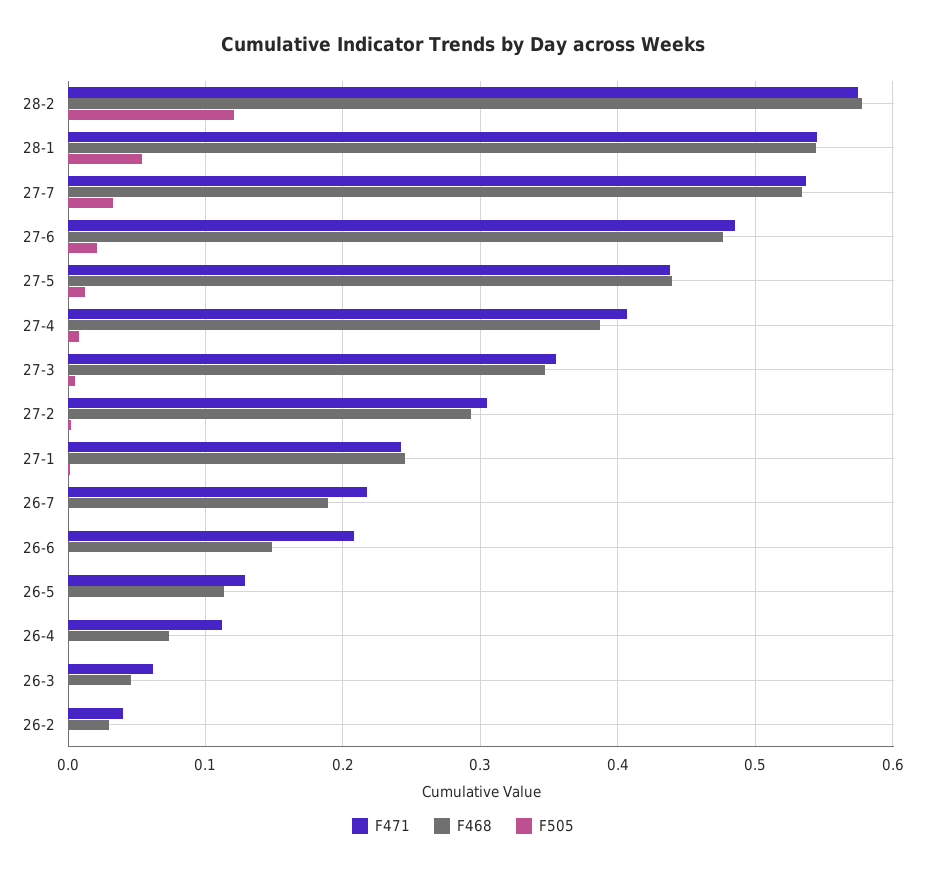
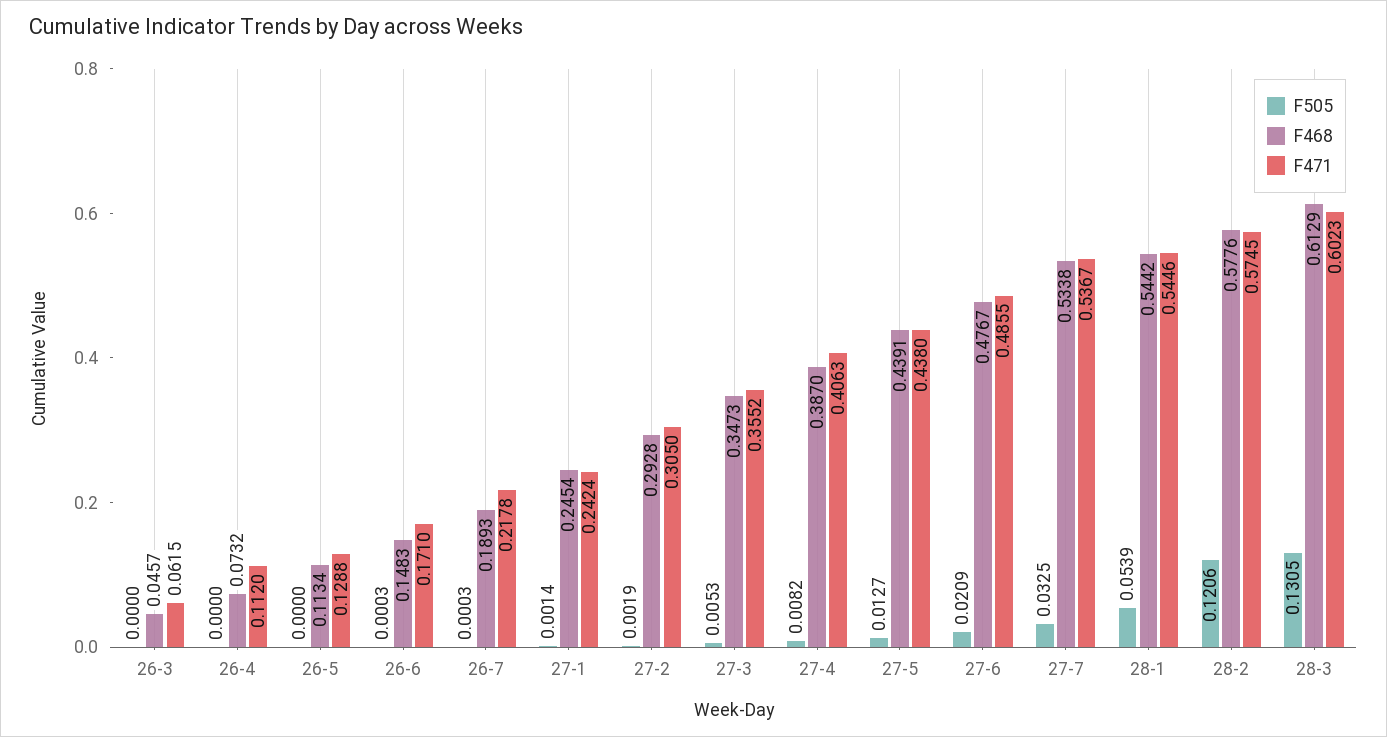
F471, 26-6: 0.21 -> 0.171
F471, 26-2: 0.04 -> none
F468, 26-2: 0.03 -> none
F505, 26-2: 0 -> none
F505, 28-3: none -> 0.1305
F468, 28-3: none -> 0.6129
F471, 28-3: none -> 0.6023

